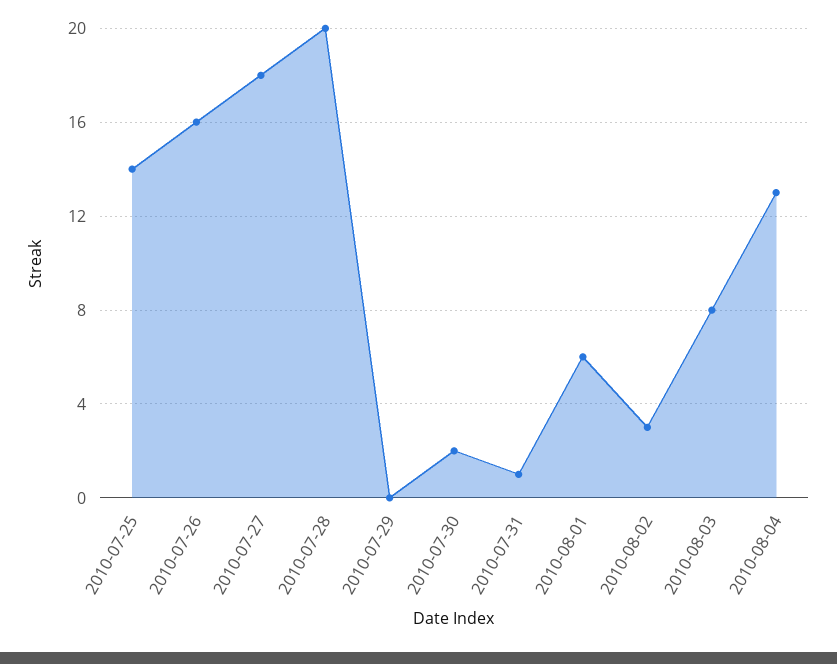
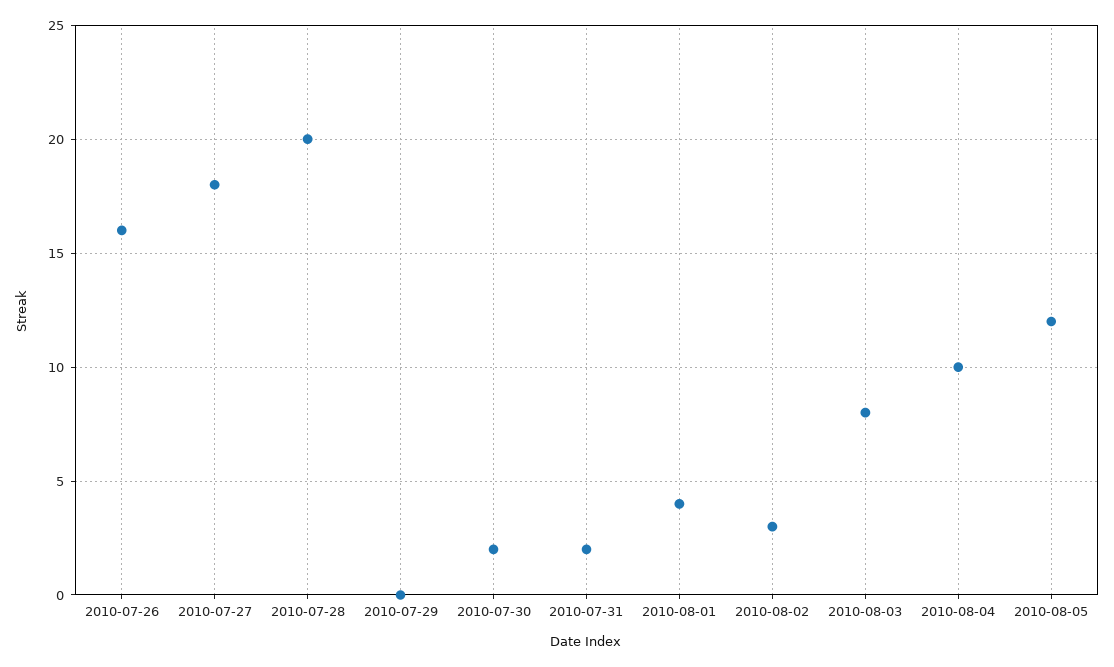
2010-07-25: 14 -> none
2010-07-31: 1 -> 2
2010-08-01: 6 -> 4
2010-08-04: 13 -> 10
2010-08-05: none -> 12

